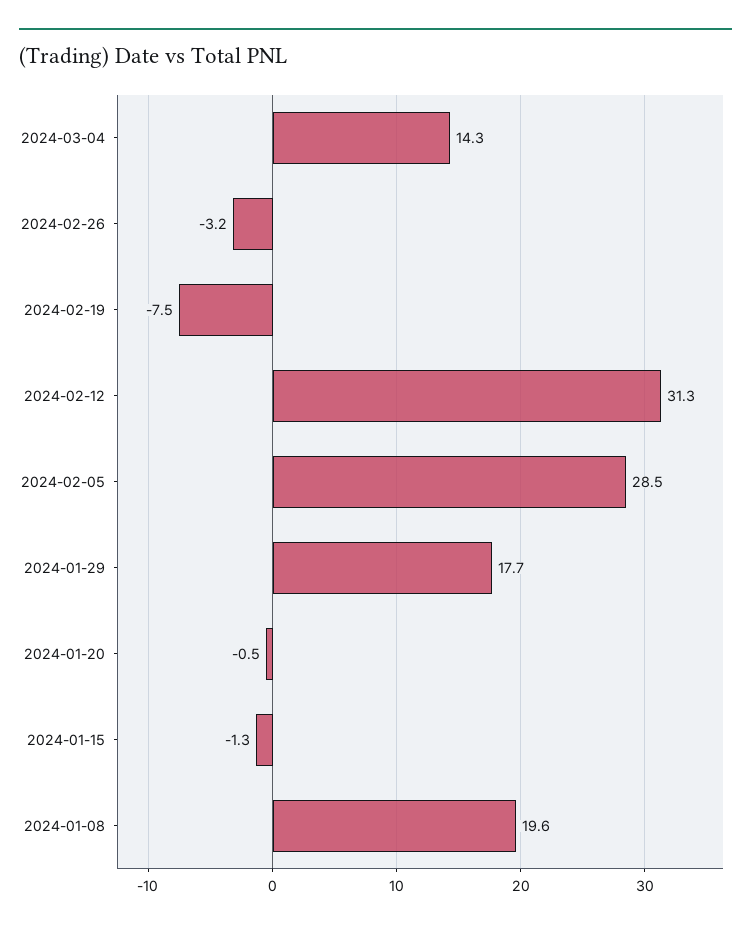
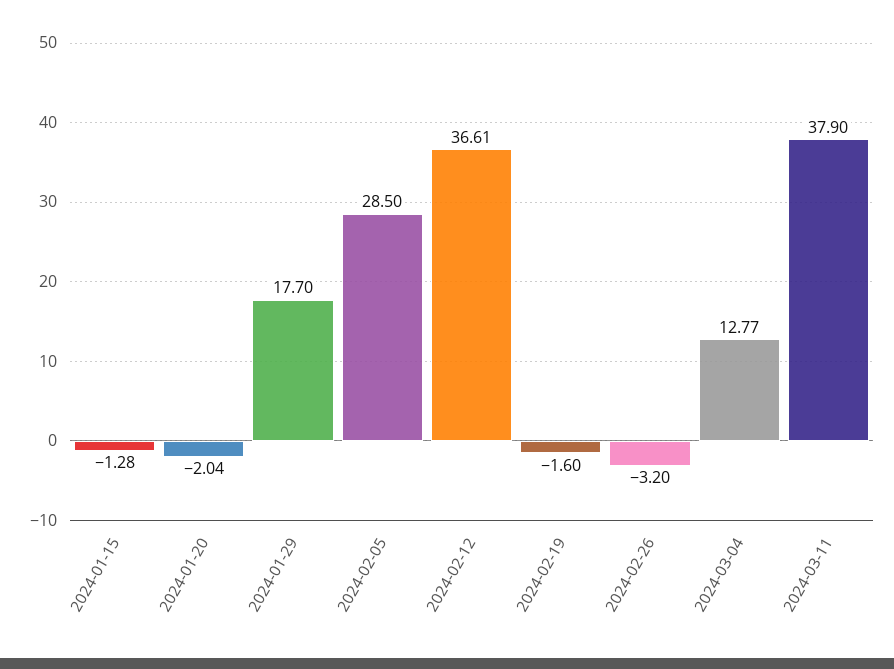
2024-03-04: 14.3 -> 12.77
2024-02-19: -7.5 -> -1.6
2024-02-12: 31.3 -> 36.61
2024-01-20: -0.5 -> -2.04
2024-01-08: 19.6 -> none
2024-03-11: none -> 37.9

